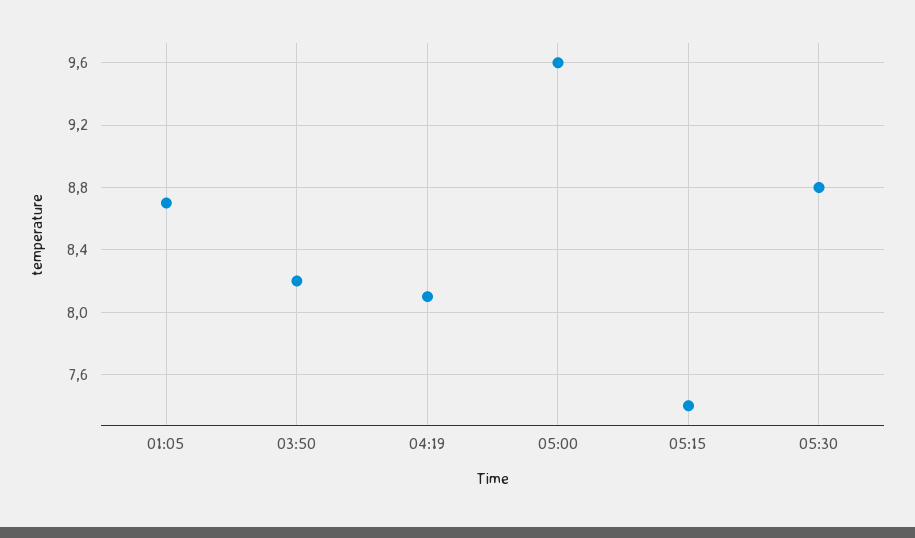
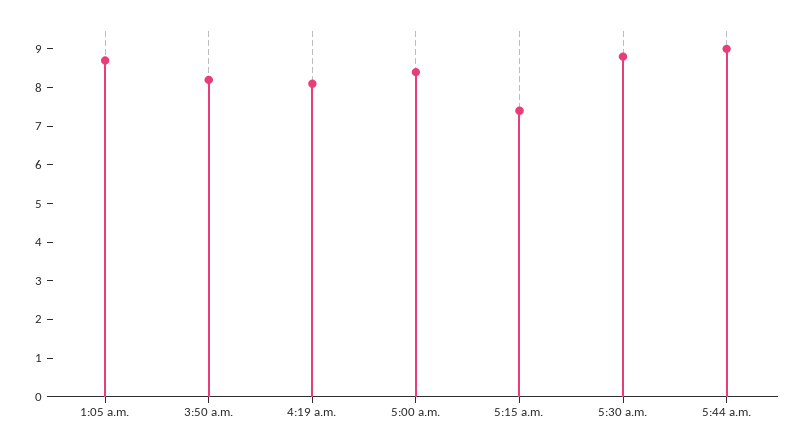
05:00: 9.6 -> 8.5
5:44 a.m.: none -> 9

